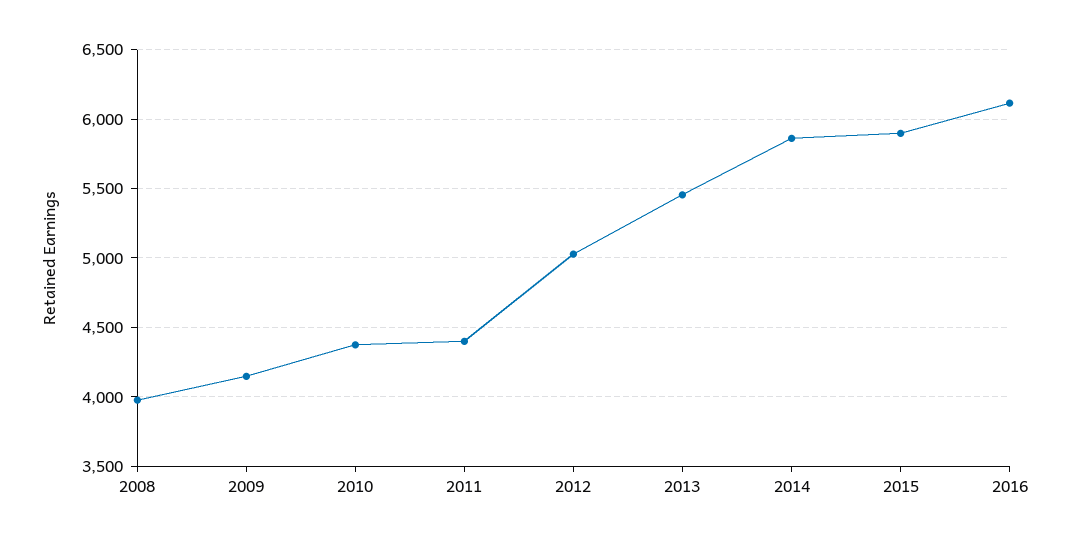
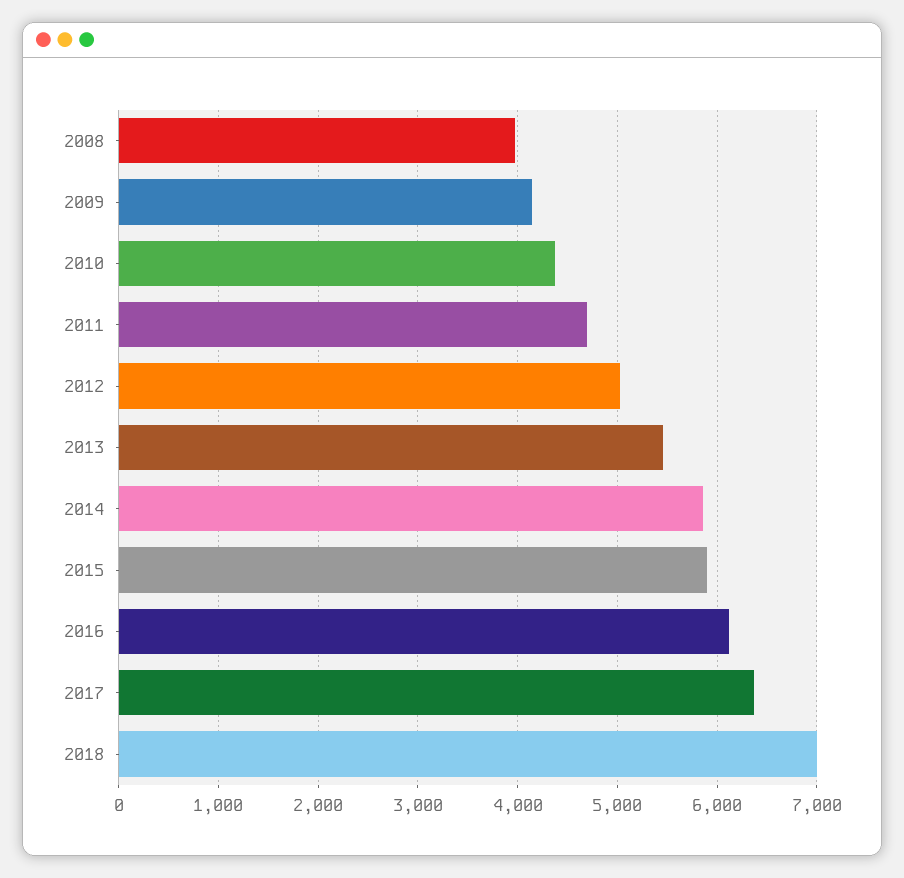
2011: 4400 -> 4700
2017: none -> 6400
2018: none -> 7000

